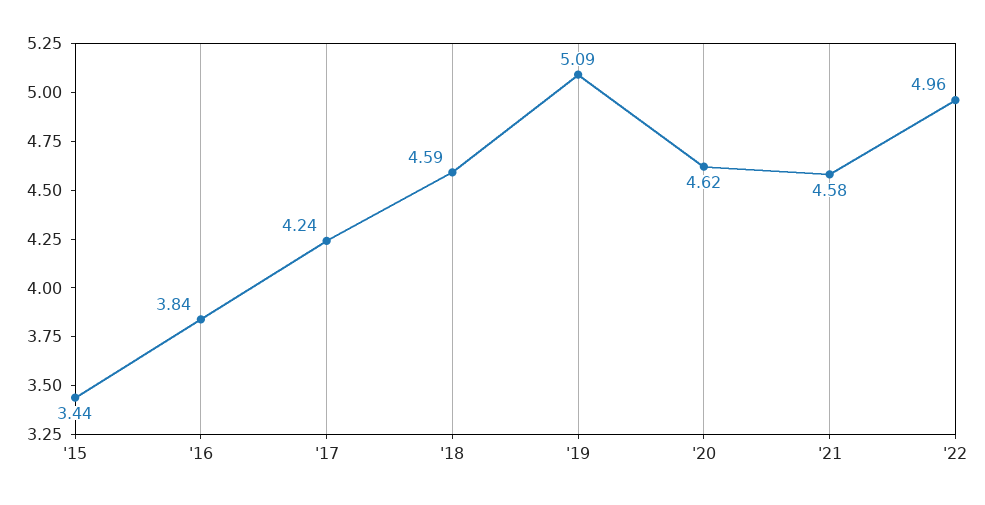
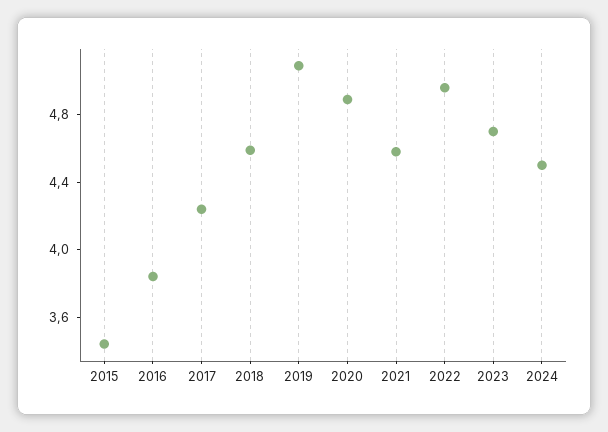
'20: 4.62 -> 4.9
2023: none -> 4.7
2024: none -> 4.5

